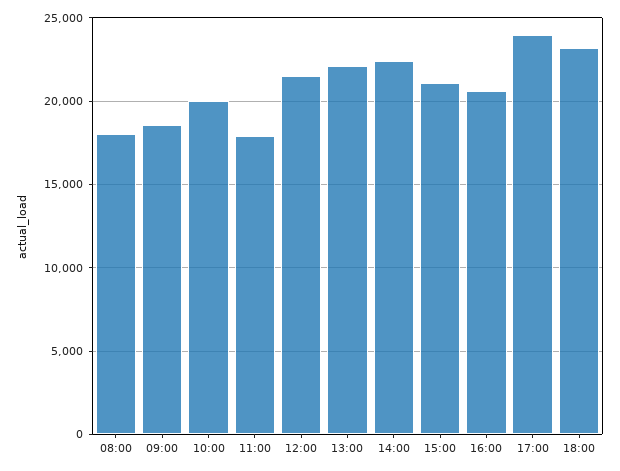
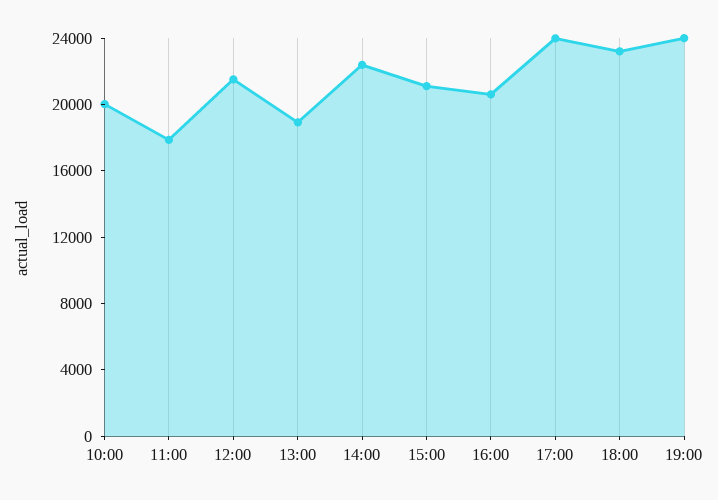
08:00: 18000 -> none
09:00: 18500 -> none
13:00: 22000 -> 19000
19:00: none -> 24000

